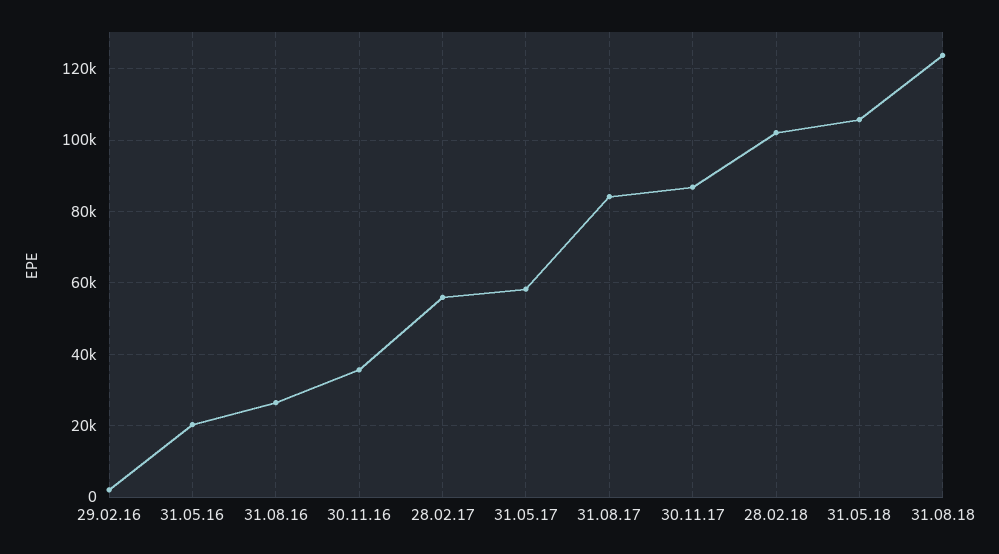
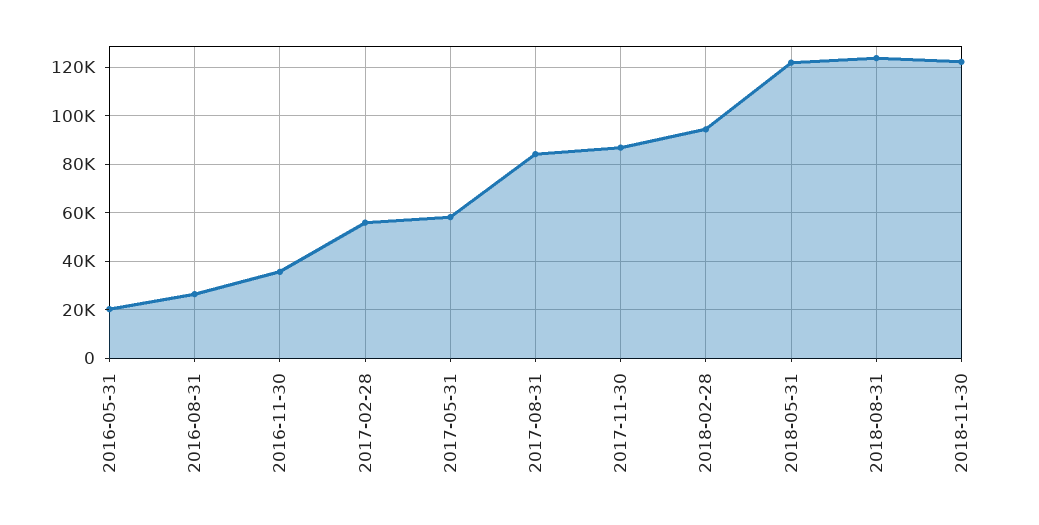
29.02.16: 2000 -> none
28.02.18: 102000 -> 95000
31.05.18: 106000 -> 122500
2018-11-30: none -> 122500

